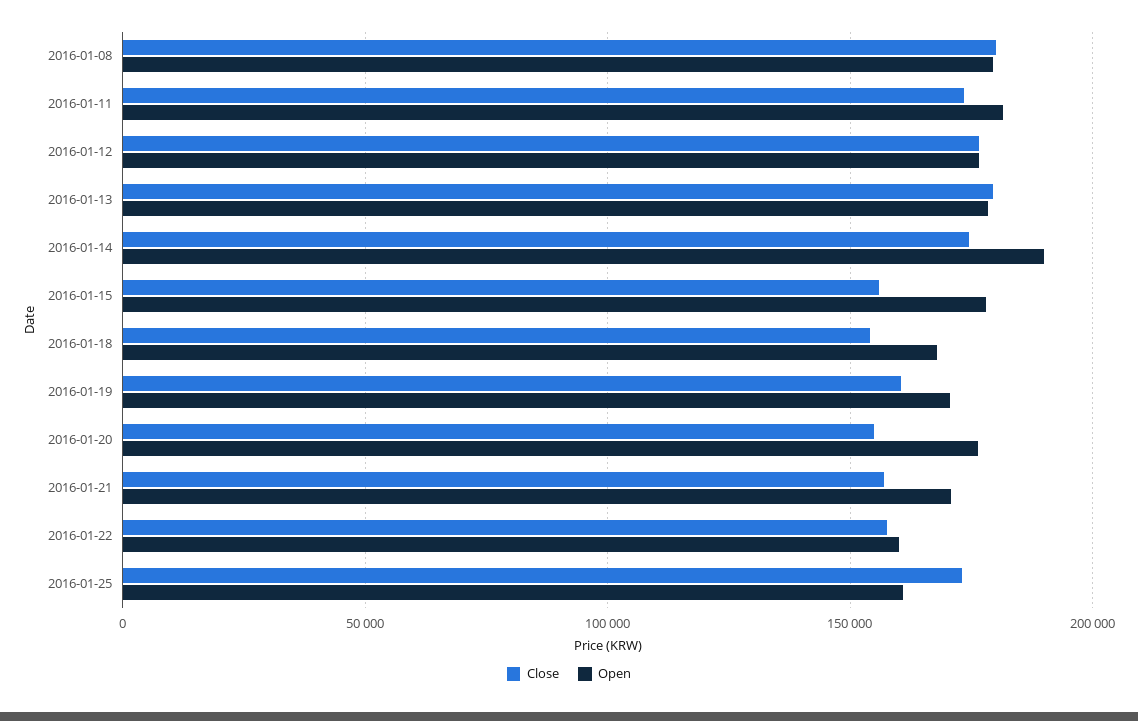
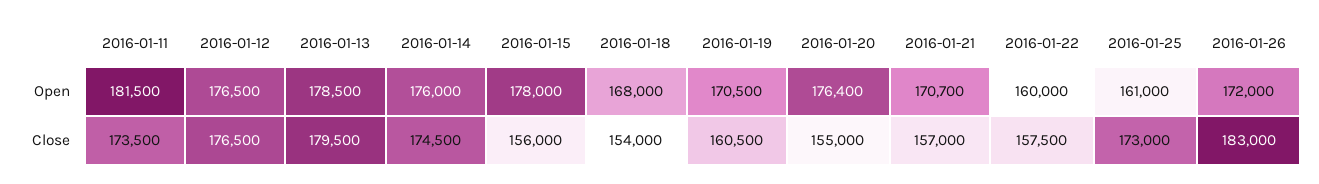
Close, 2016-01-08: 180000 -> none
Open, 2016-01-08: 180000 -> none
Open, 2016-01-14: 190000 -> 176000
Open, 2016-01-26: none -> 172000
Close, 2016-01-26: none -> 183000

